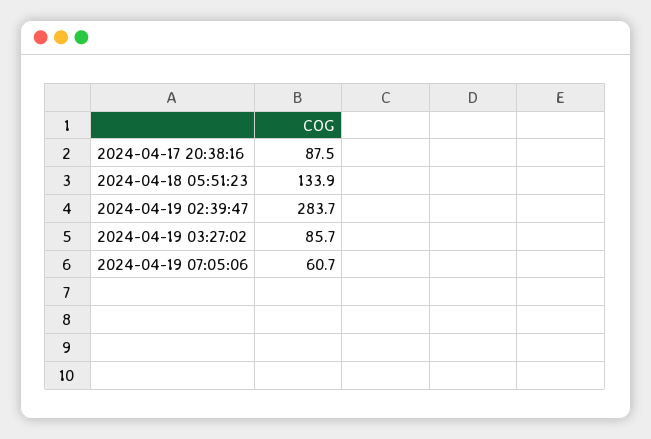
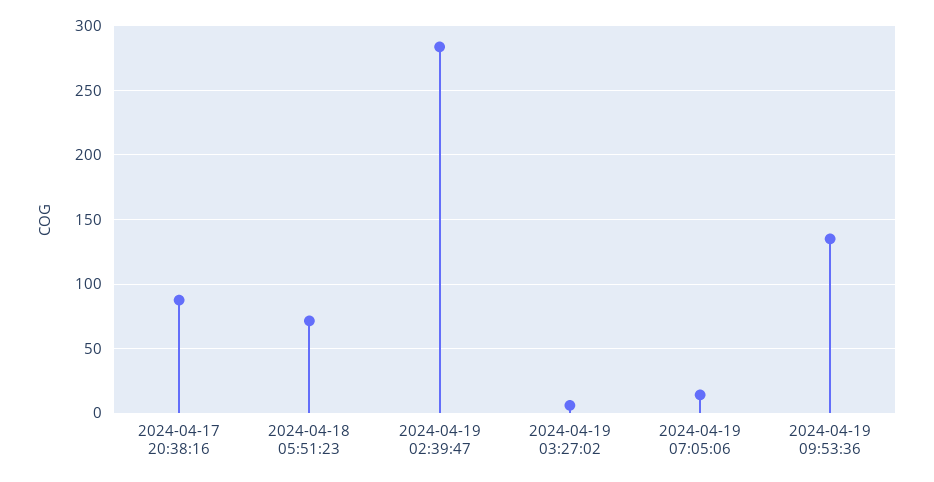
2024-04-18 05:51:23: 133.9 -> 70
2024-04-19 03:27:02: 85.7 -> 5
2024-04-19 07:05:06: 60.7 -> 15
2024-04-19 09:53:36: none -> 135

